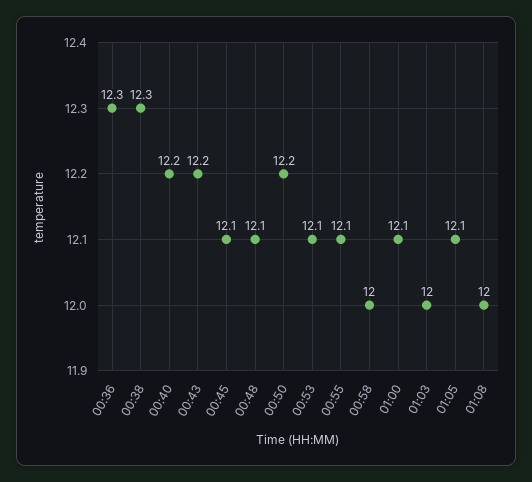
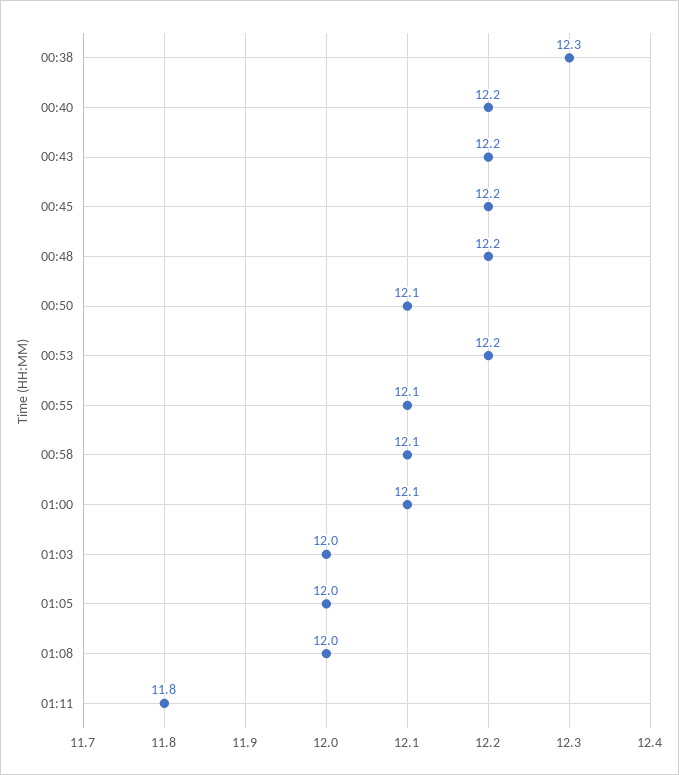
00:36: 12.3 -> none
00:45: 12.1 -> 12.2
00:48: 12.1 -> 12.2
00:50: 12.2 -> 12.1
00:53: 12.1 -> 12.2
00:58: 12 -> 12.1
01:05: 12.1 -> 12
01:11: none -> 11.8

